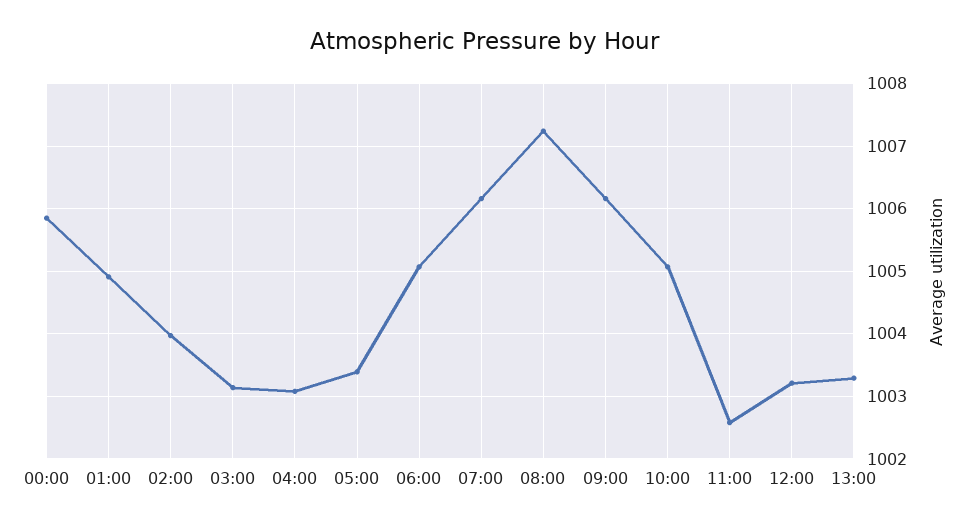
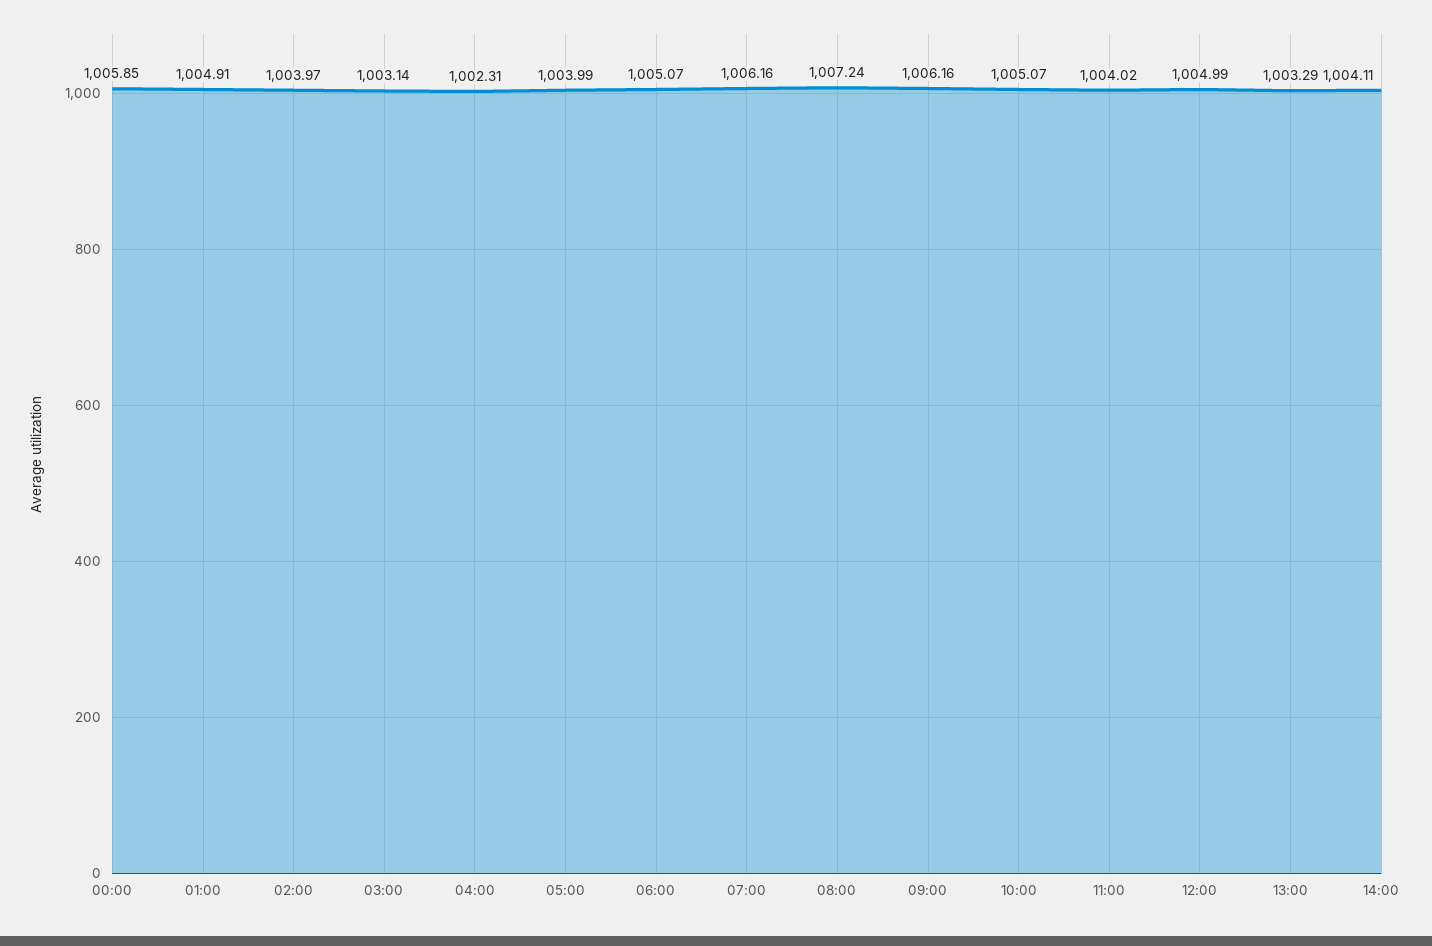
04:00: 1003.1 -> 1002.31
05:00: 1003.4 -> 1003.99
11:00: 1002.6 -> 1004.02
12:00: 1003.2 -> 1004.99
14:00: none -> 1004.11

